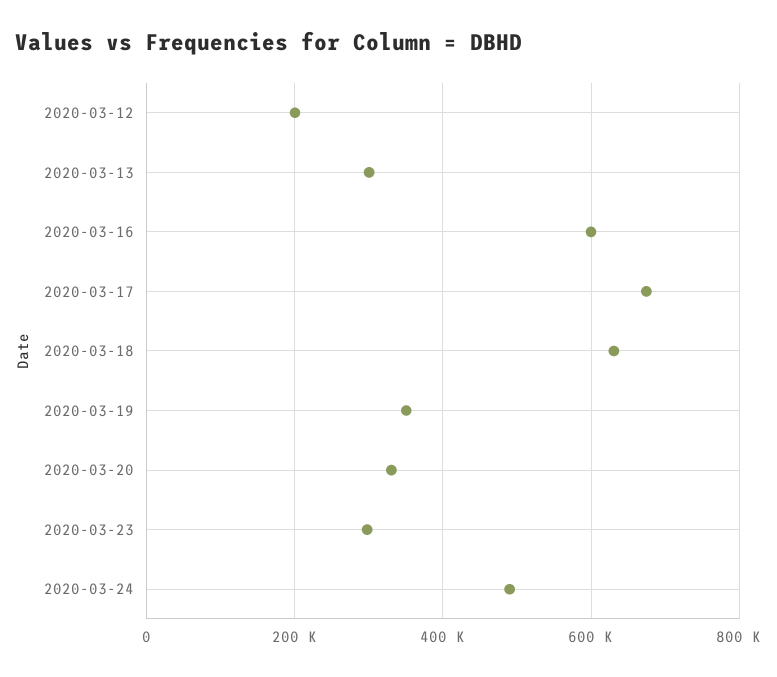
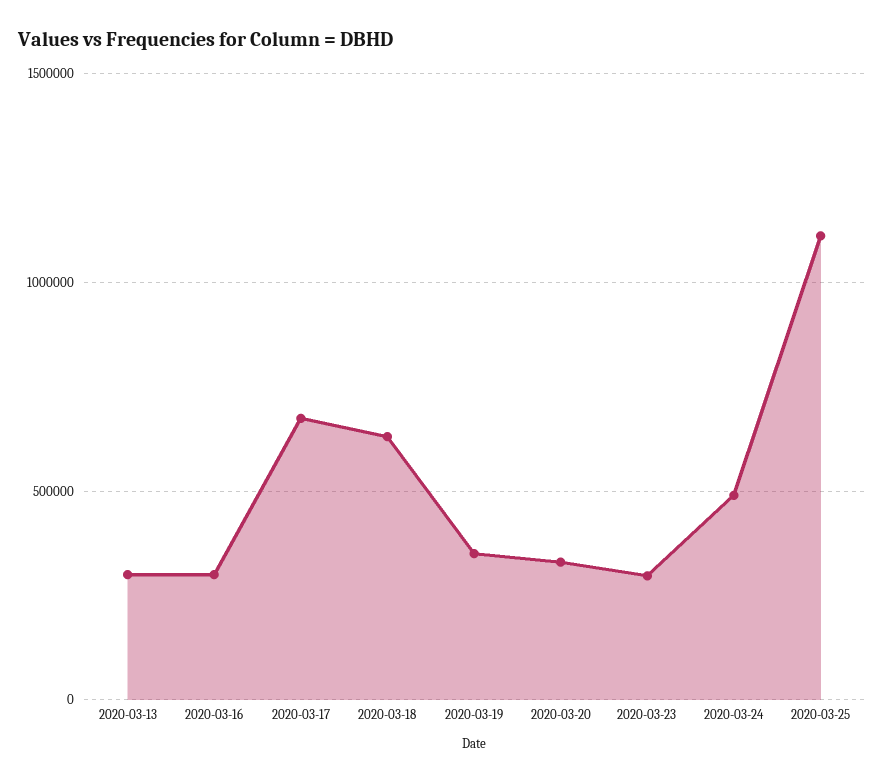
2020-03-12: 200000 -> none
2020-03-16: 600000 -> 300000
2020-03-25: none -> 1100000

